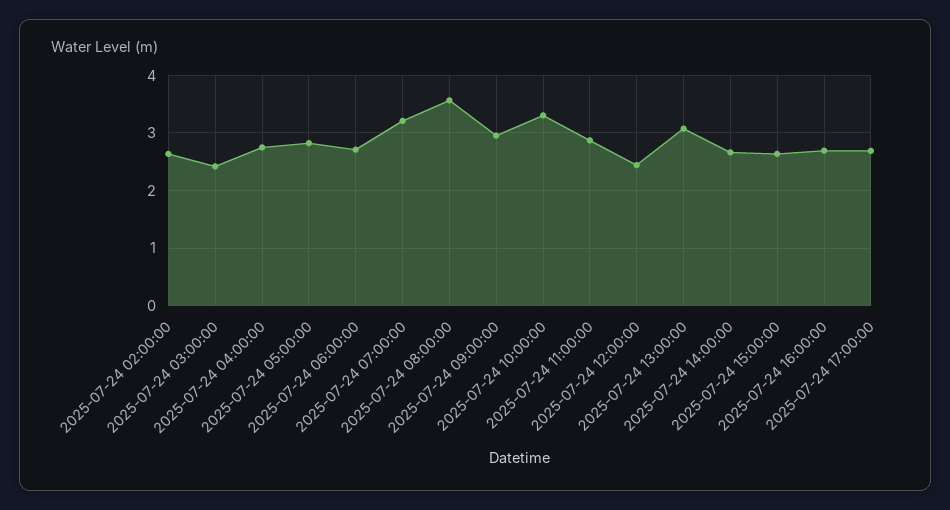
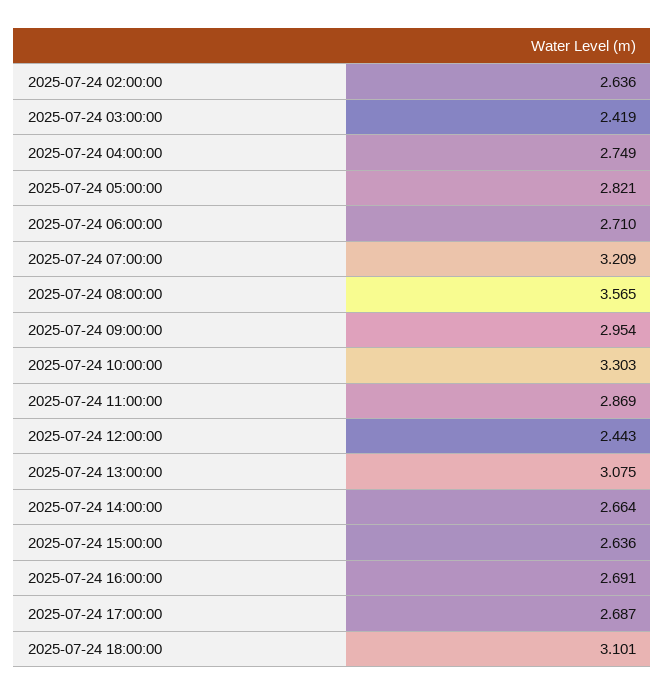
2025-07-24 18:00:00: none -> 3.101

